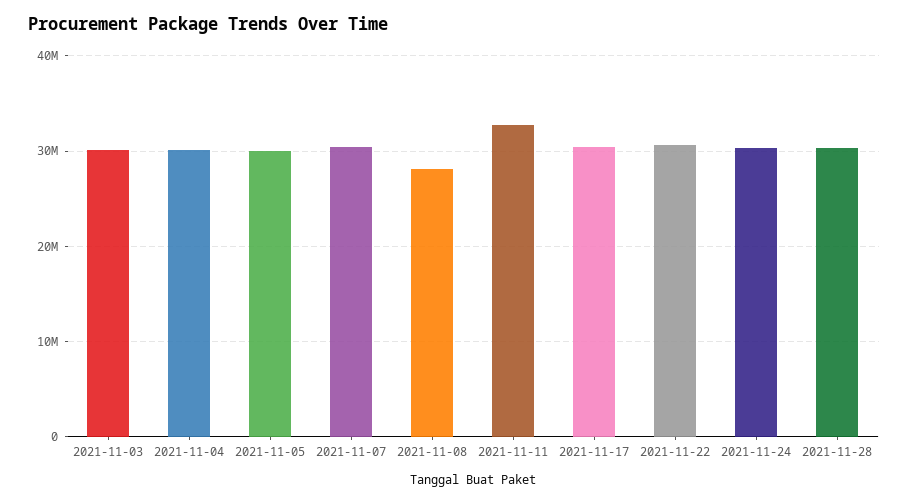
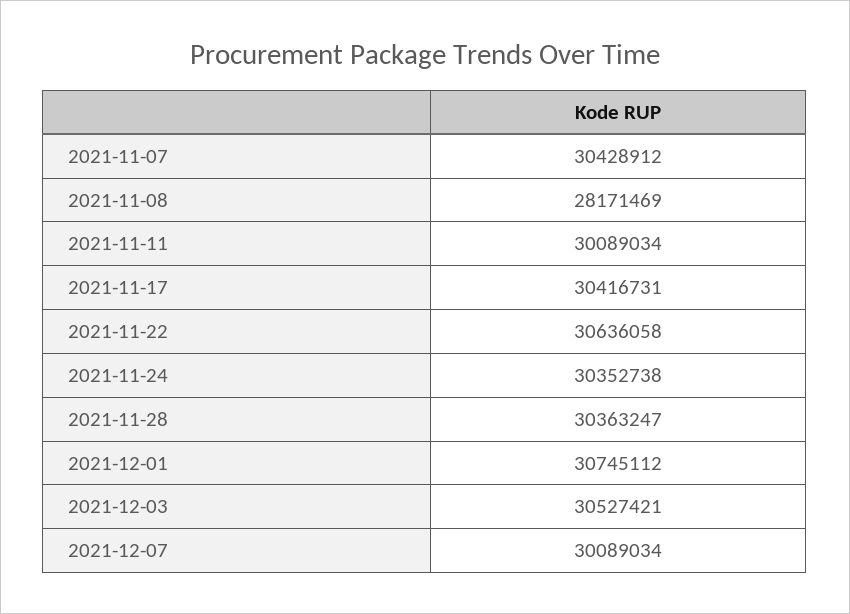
2021-11-03: 30000000 -> none
2021-11-04: 30000000 -> none
2021-11-05: 30000000 -> none
2021-11-11: 33000000 -> 30089034
2021-12-01: none -> 30745112
2021-12-03: none -> 30527421
2021-12-07: none -> 30089034

